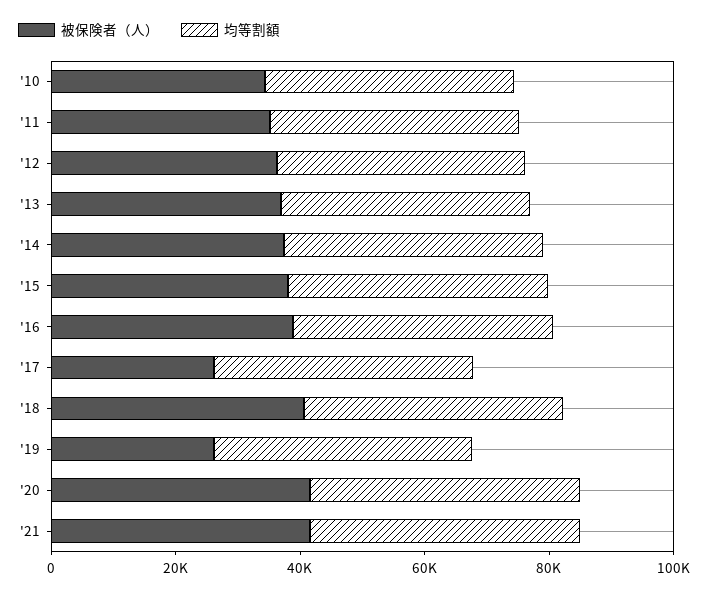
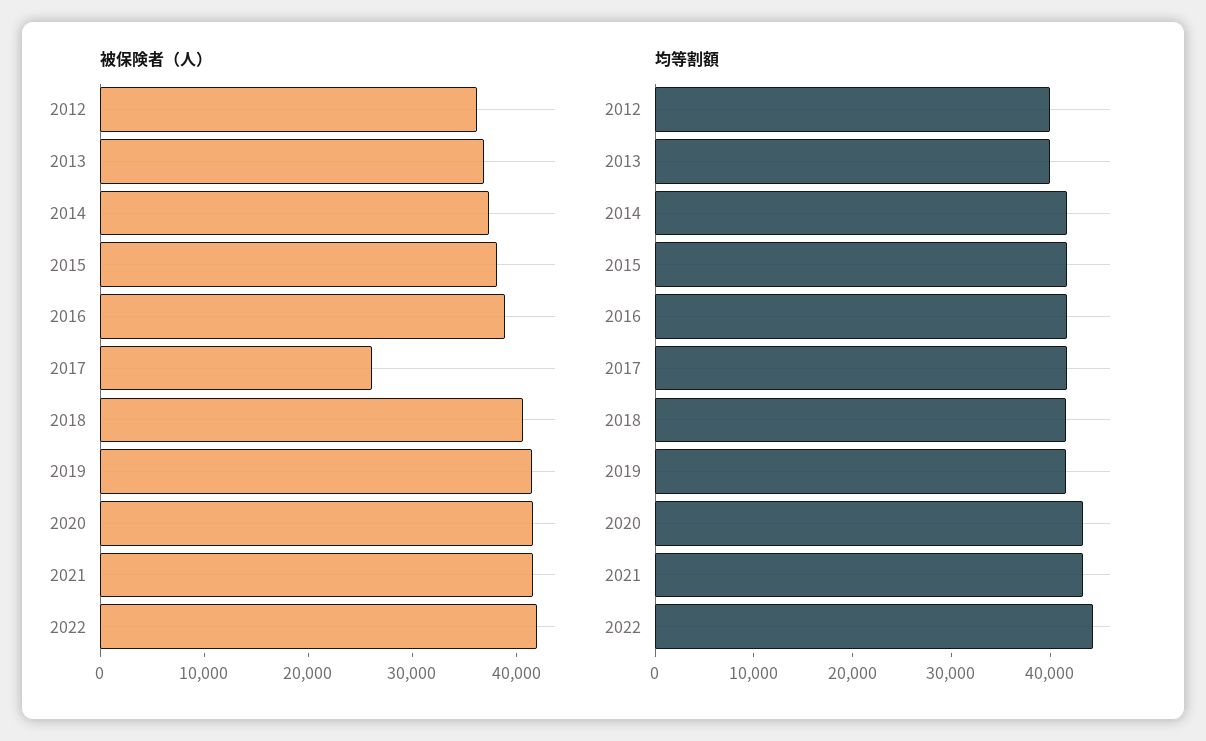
被保険者（人）, '10: 35000 -> none
均等割額, '10: 40000 -> none
被保険者（人）, '11: 35000 -> none
均等割額, '11: 40000 -> none
被保険者（人）, '19: 25000 -> 42000
被保険者（人）, 2022: none -> 42000
均等割額, 2022: none -> 44000

